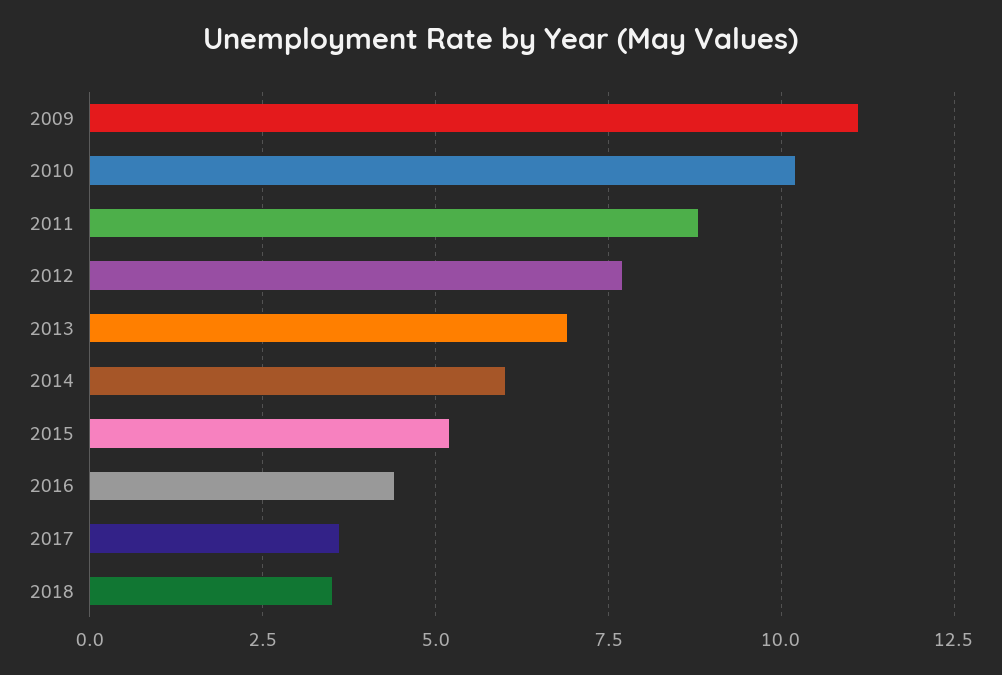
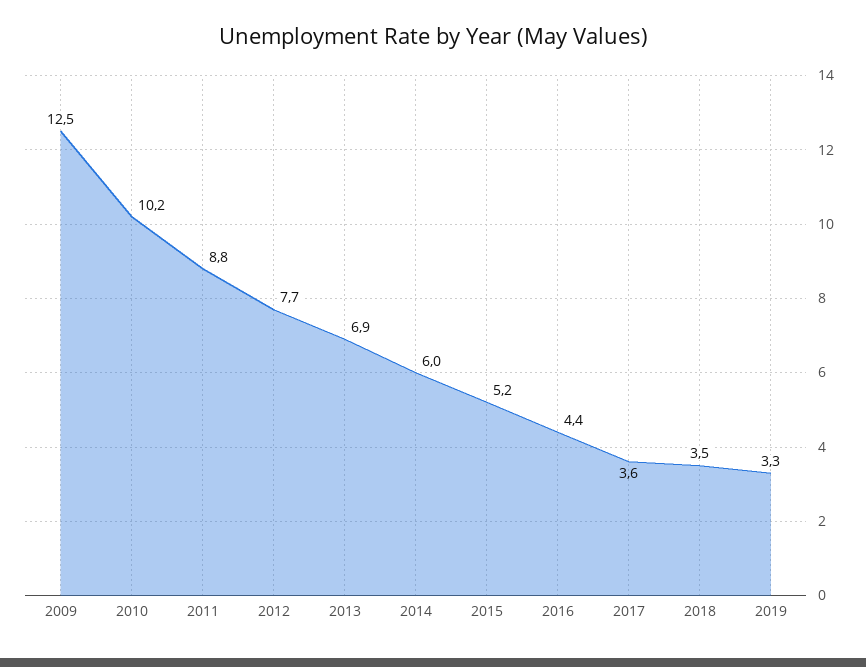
2009: 11 -> 12.5
2019: none -> 3.3

